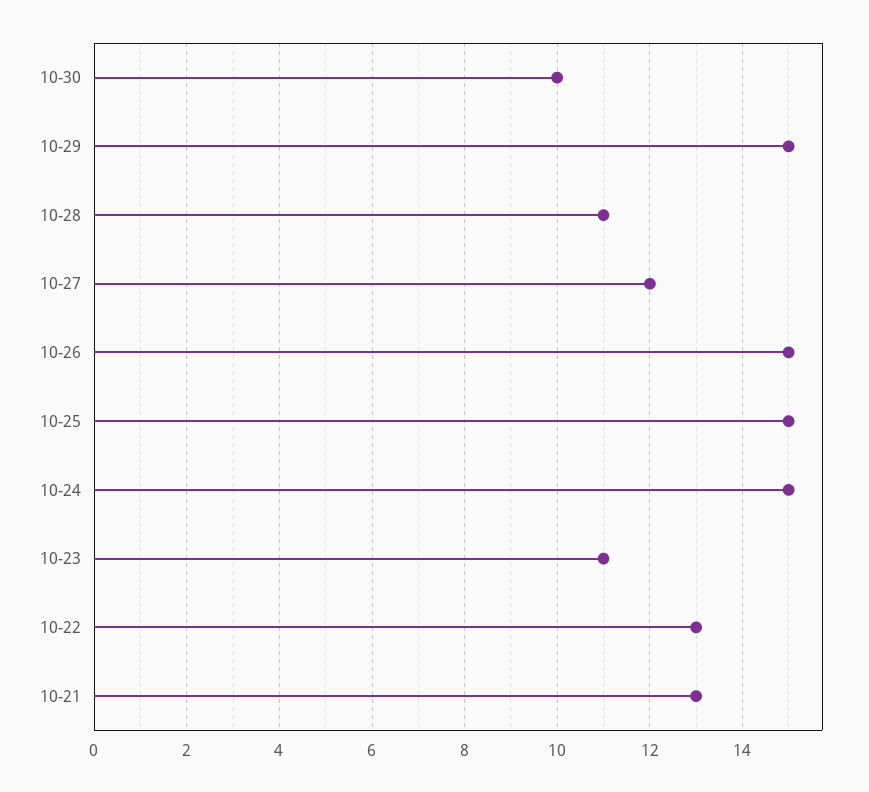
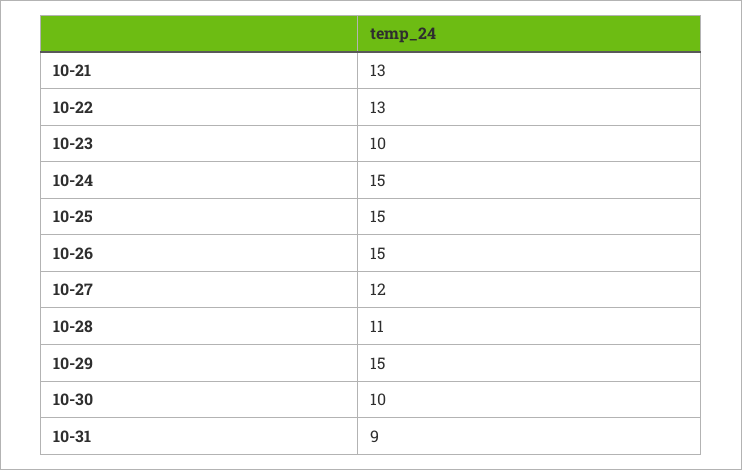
10-23: 11 -> 10
10-31: none -> 9

